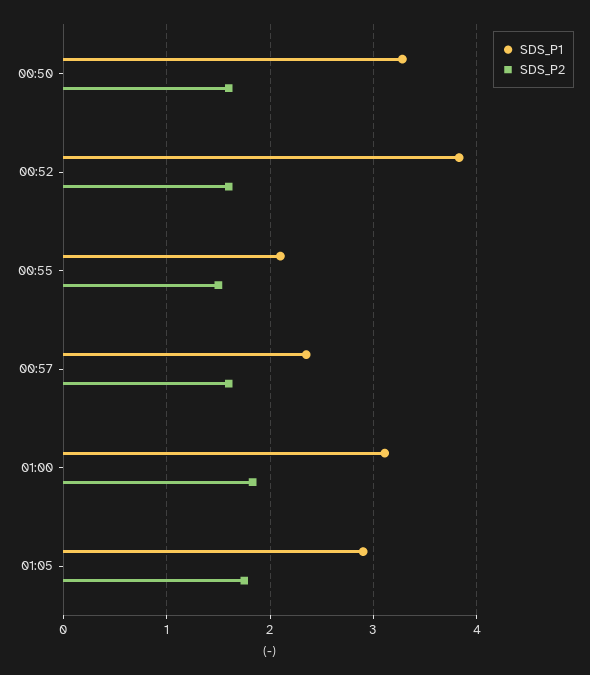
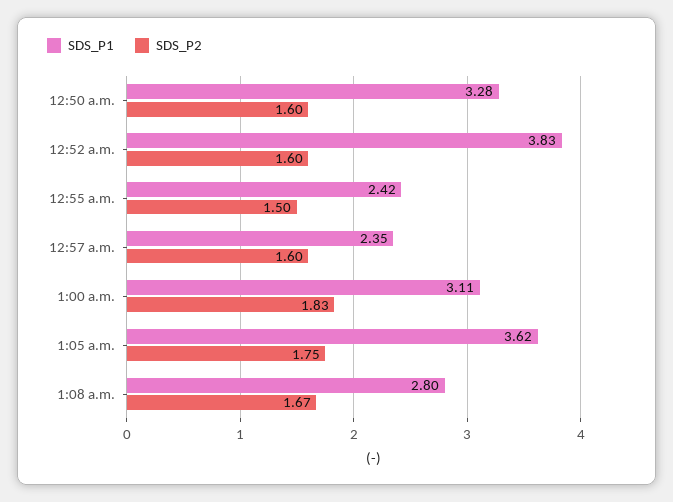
SDS_P1, 00:55: 2.1 -> 2.42
SDS_P1, 01:05: 2.9 -> 3.62
SDS_P1, 1:08 a.m.: none -> 2.8
SDS_P2, 1:08 a.m.: none -> 1.67

